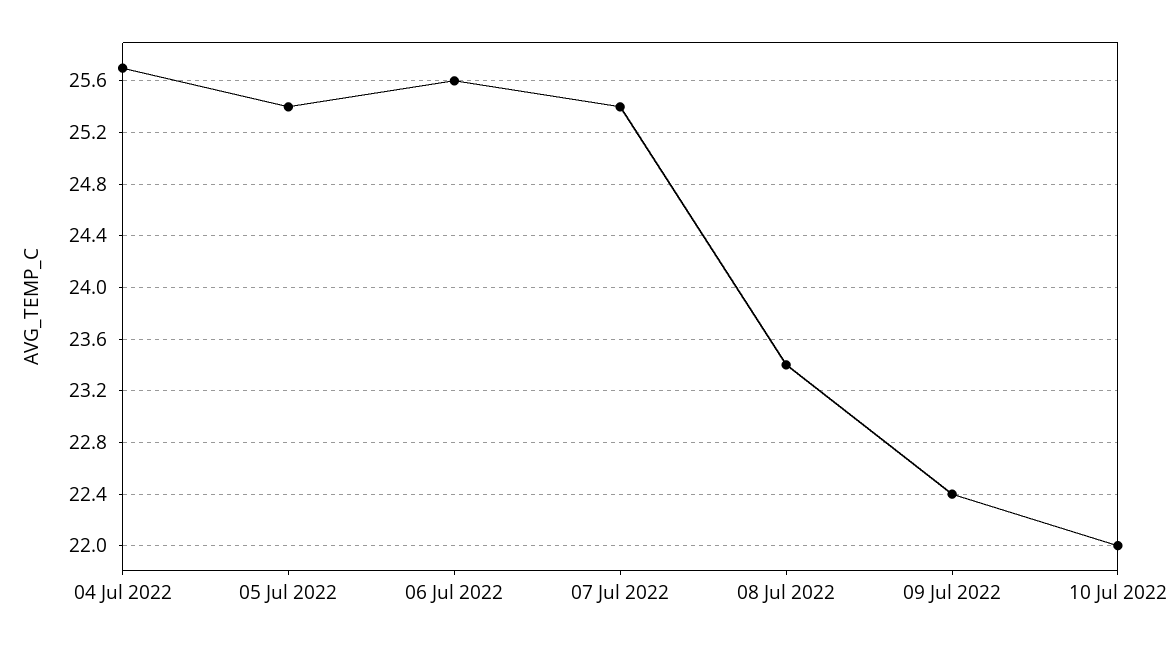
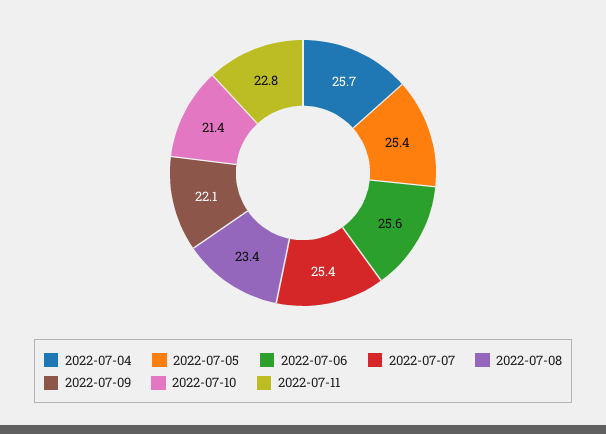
09 Jul 2022: 22.4 -> 22.1
10 Jul 2022: 22 -> 21.4
2022-07-11: none -> 22.8

